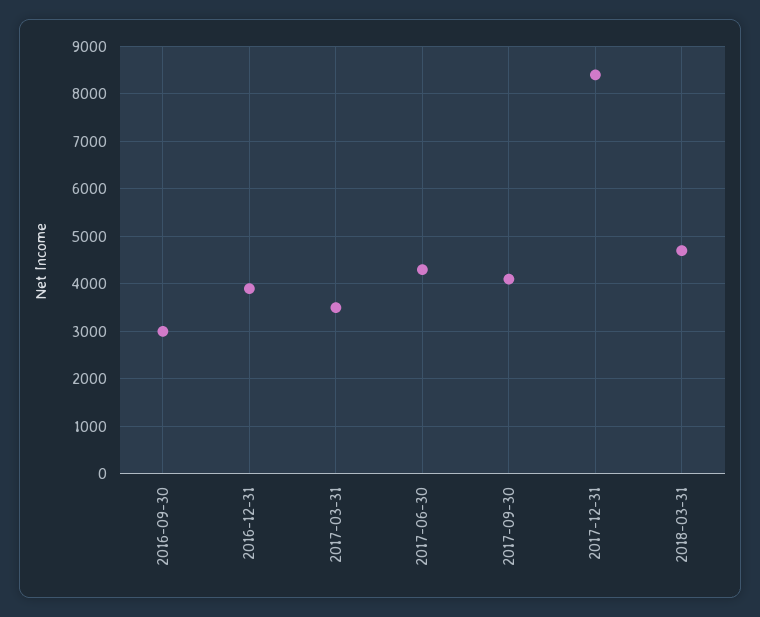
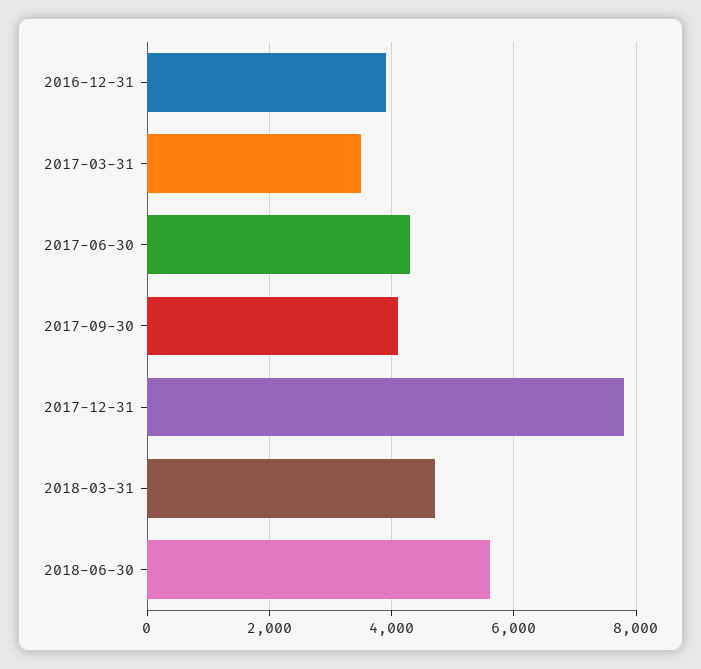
2016-09-30: 3000 -> none
2017-12-31: 8400 -> 7800
2018-06-30: none -> 5600

